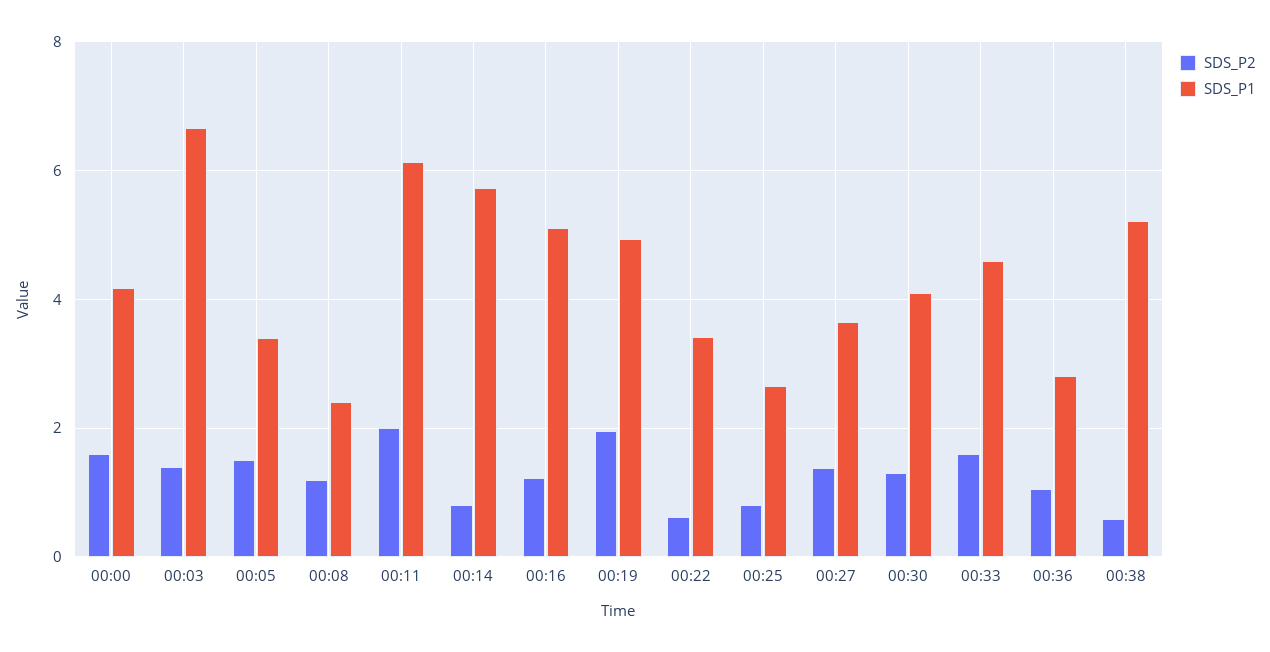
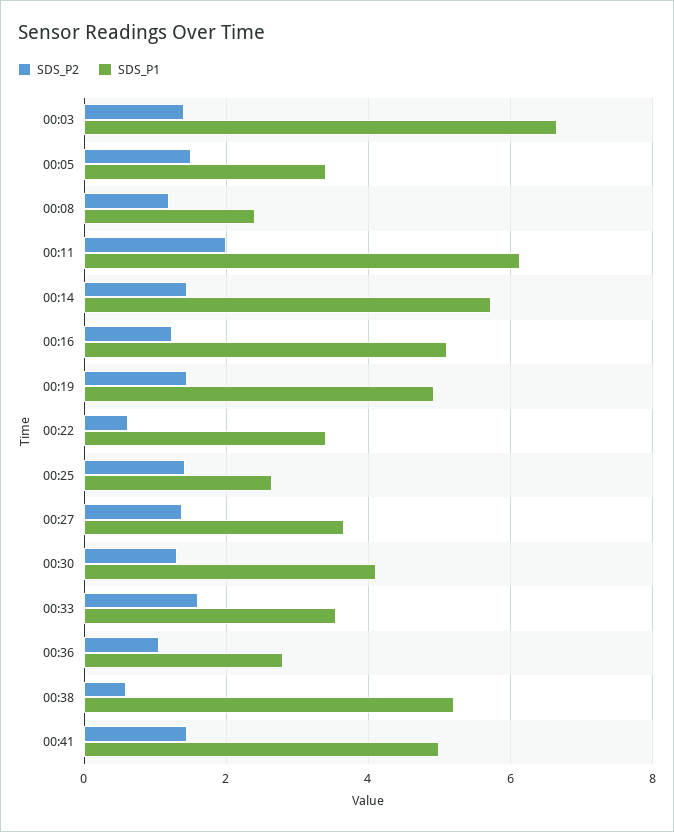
SDS_P2, 00:00: 1.6 -> none
SDS_P1, 00:00: 4.2 -> none
SDS_P2, 00:14: 0.8 -> 1.4
SDS_P2, 00:19: 2 -> 1.4
SDS_P2, 00:25: 0.8 -> 1.4
SDS_P1, 00:33: 4.6 -> 3.6
SDS_P2, 00:41: none -> 1.4
SDS_P1, 00:41: none -> 5

